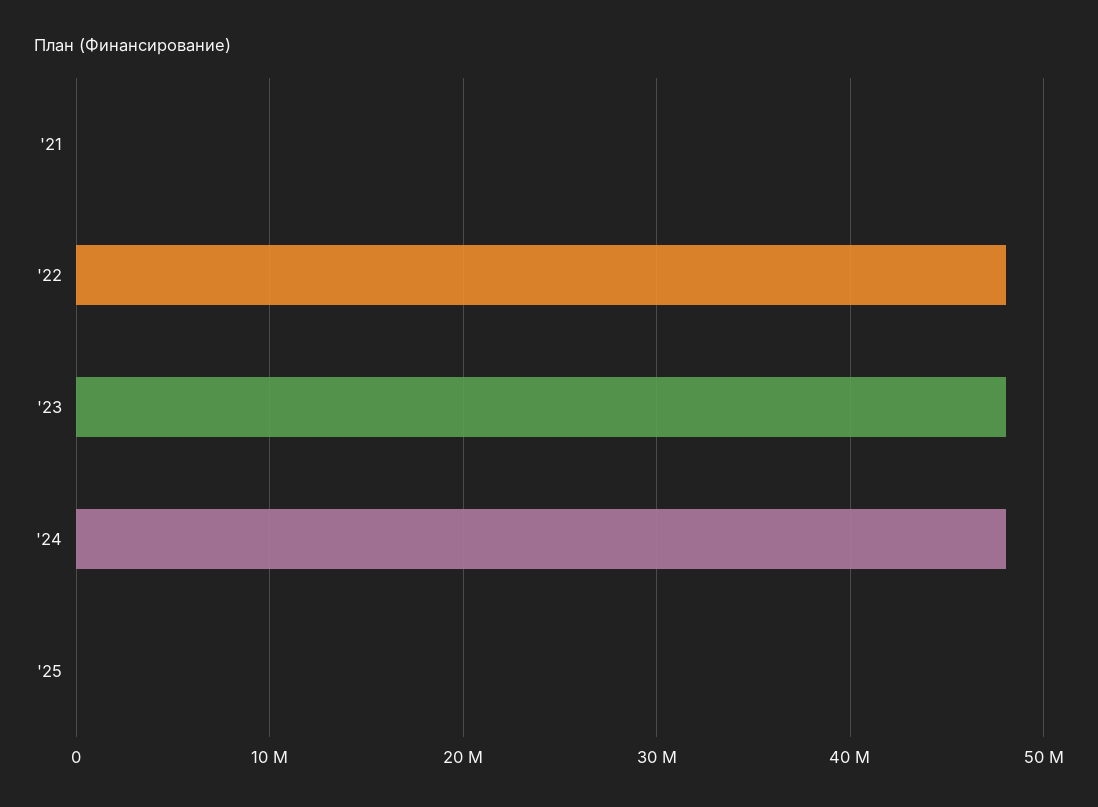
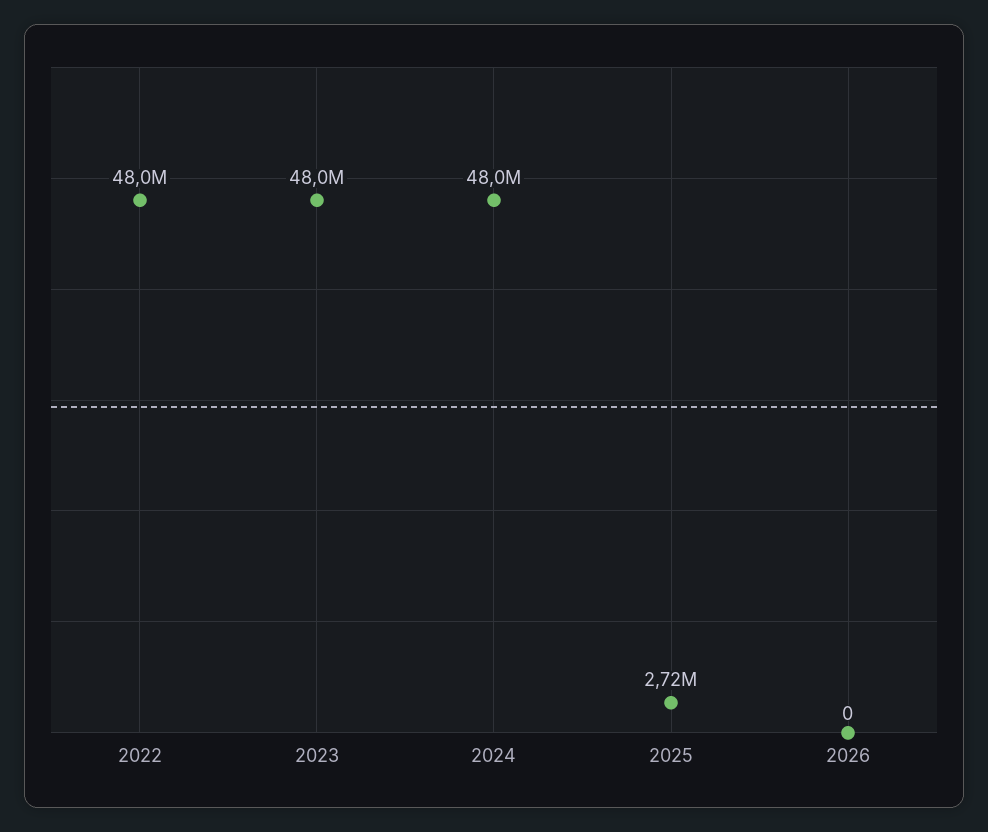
'21: 0 -> none
'25: 0 -> 2720000
2026: none -> 0

